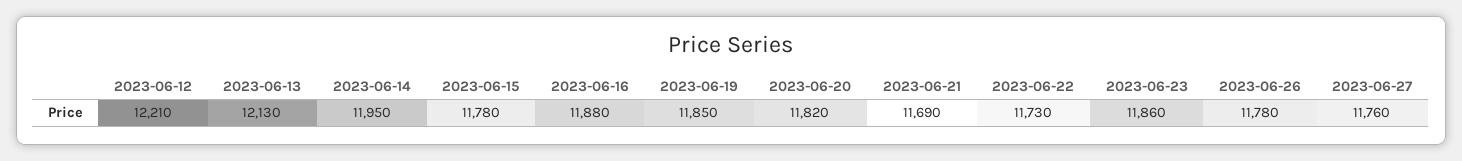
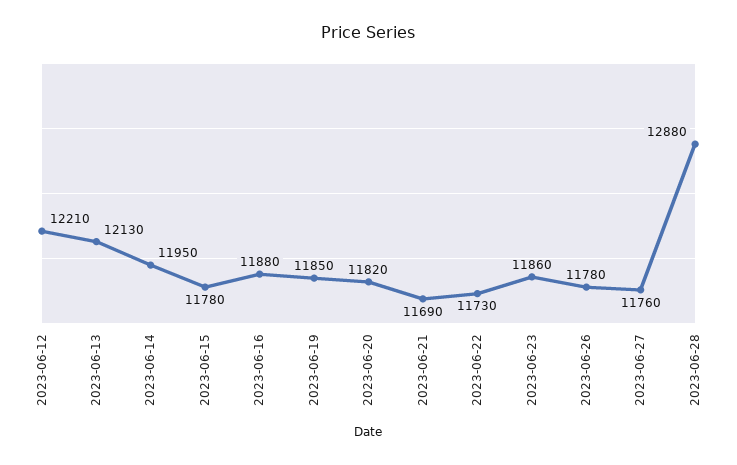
2023-06-28: none -> 12880

